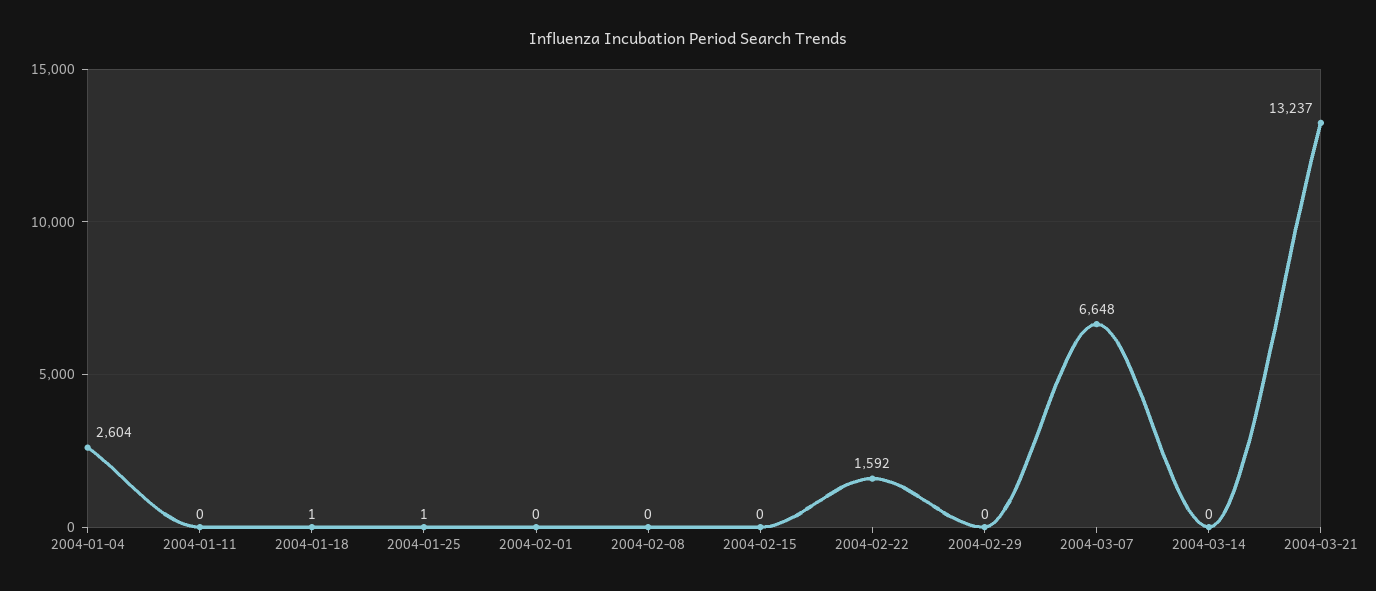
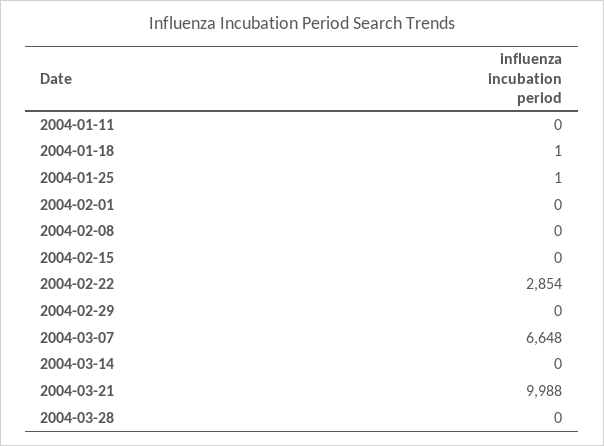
2004-01-04: 2604 -> none
2004-02-22: 1592 -> 2854
2004-03-21: 13237 -> 9988
2004-03-28: none -> 0

